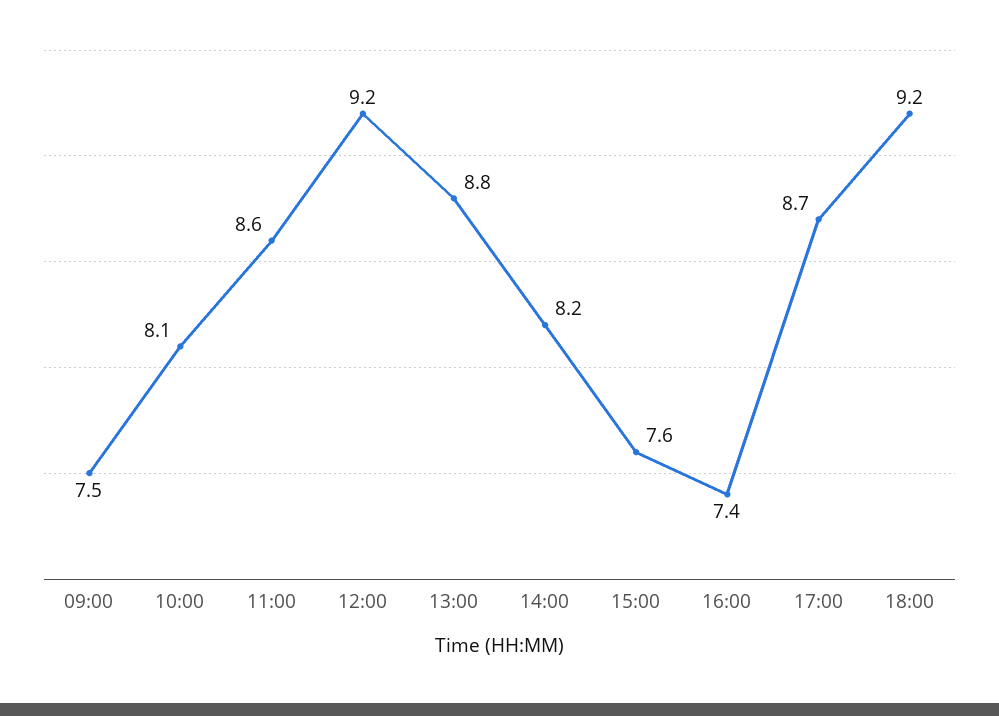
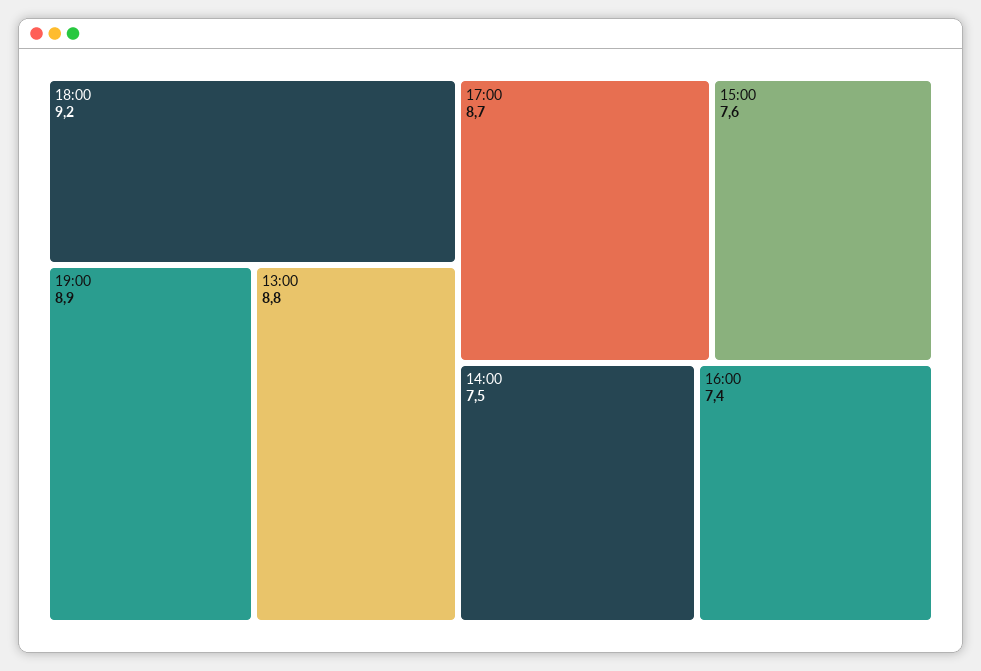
09:00: 7.5 -> none
10:00: 8.1 -> none
11:00: 8.6 -> none
12:00: 9.2 -> none
14:00: 8.2 -> 7.5
19:00: none -> 8.9

